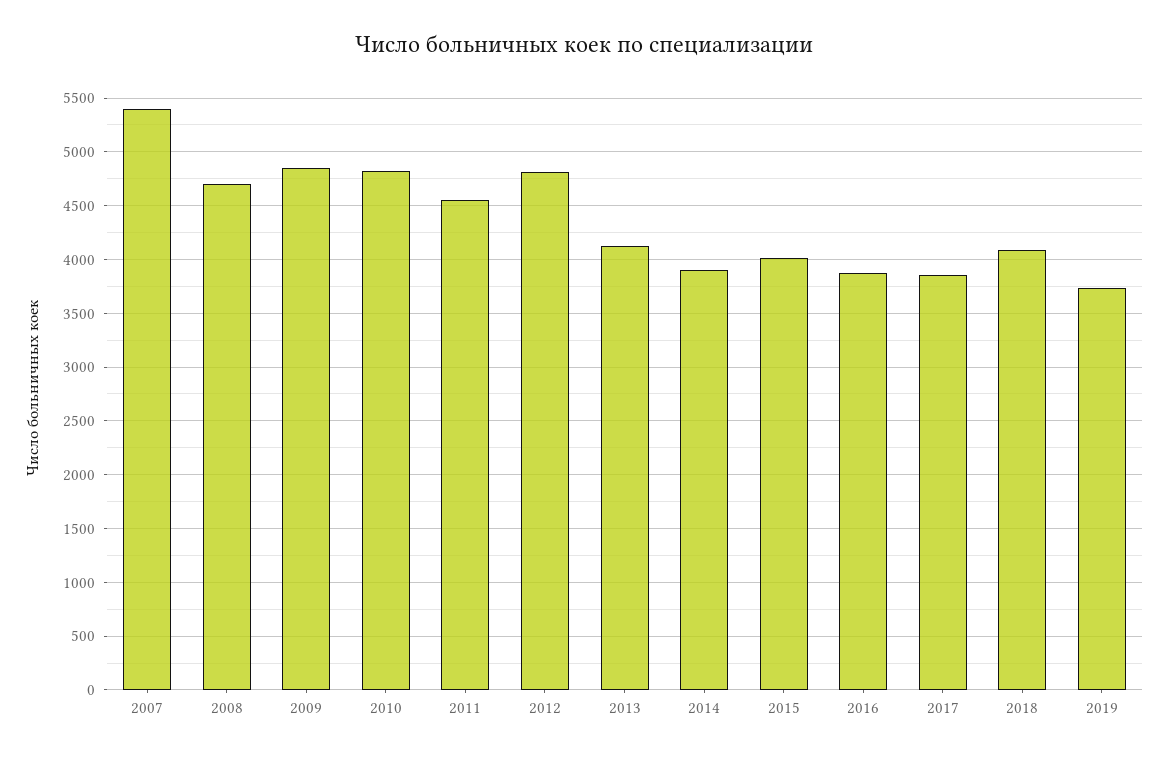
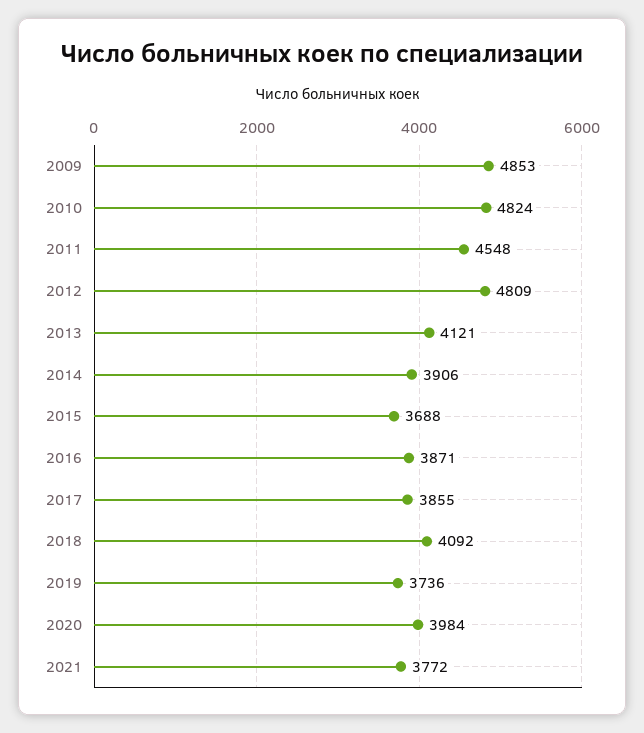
2007: 5400 -> none
2008: 4700 -> none
2015: 4000 -> 3688
2020: none -> 3984
2021: none -> 3772

